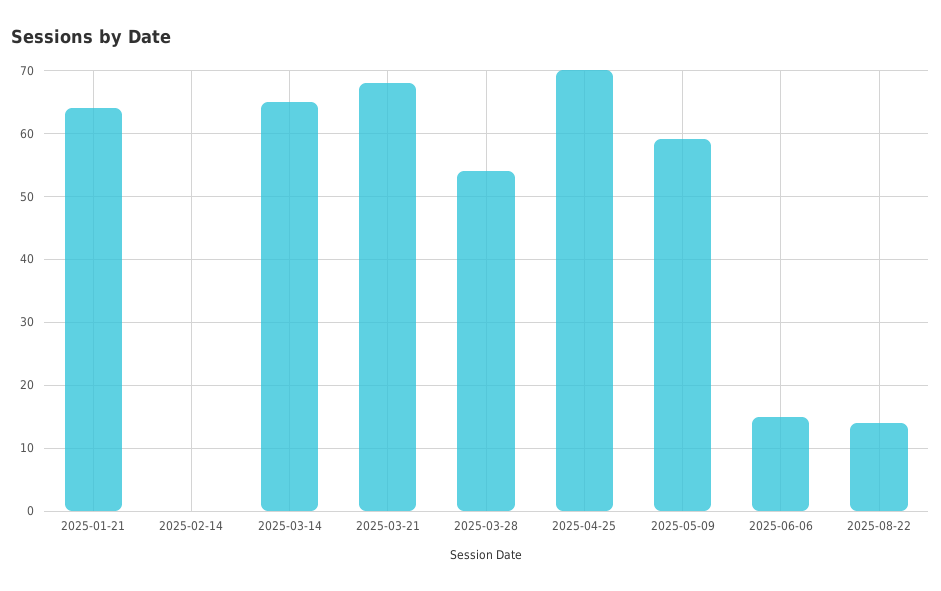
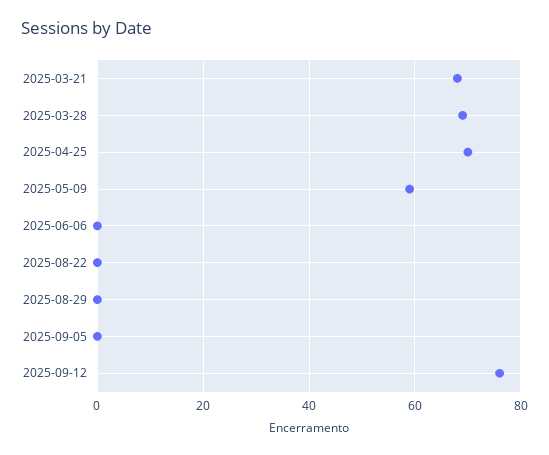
2025-01-21: 64 -> none
2025-02-14: 0 -> none
2025-03-14: 65 -> none
2025-03-28: 54 -> 70
2025-06-06: 15 -> 0
2025-08-22: 14 -> 0
2025-08-29: none -> 0
2025-09-05: none -> 0
2025-09-12: none -> 75

